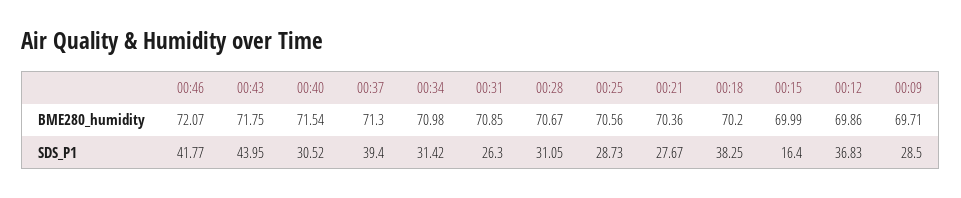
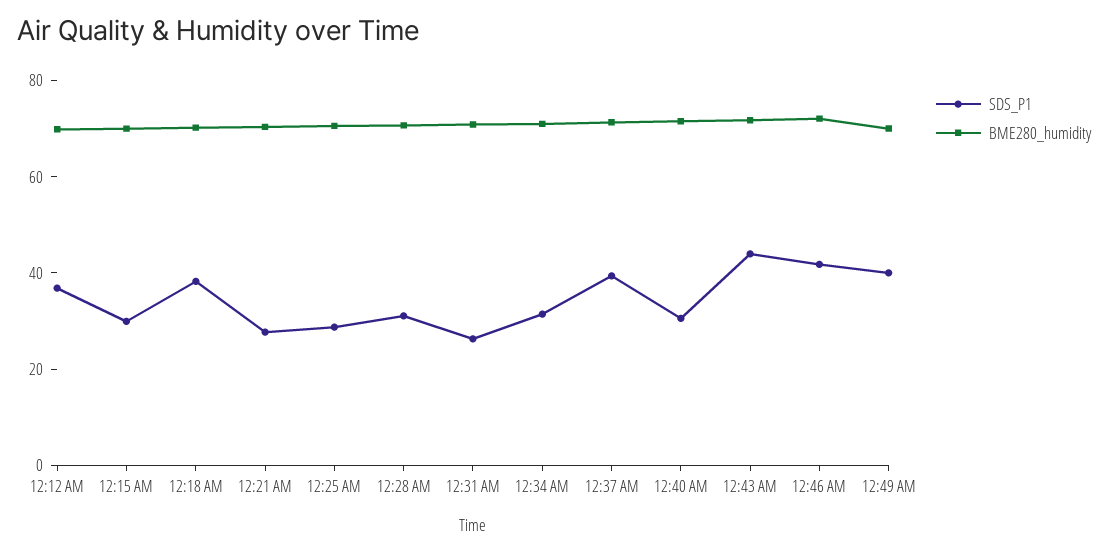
BME280_humidity, 00:09: 69.71 -> none
SDS_P1, 00:15: 16.4 -> 30
SDS_P1, 00:09: 28.5 -> none
SDS_P1, 12:49 AM: none -> 40
BME280_humidity, 12:49 AM: none -> 70

